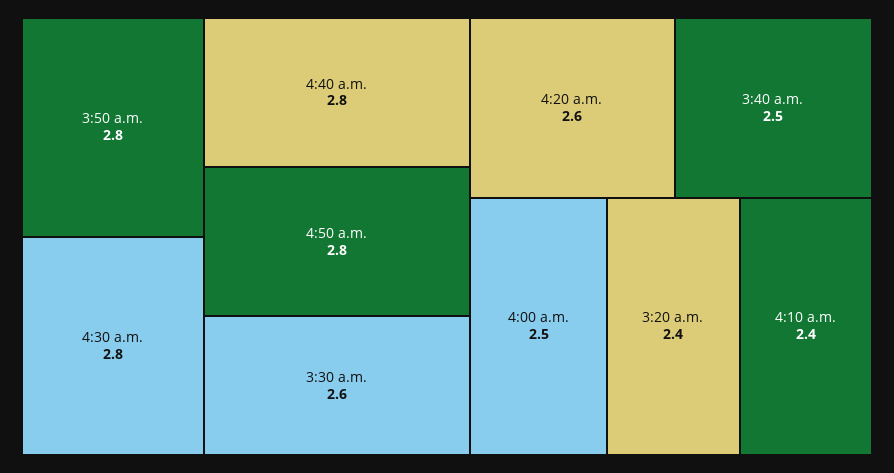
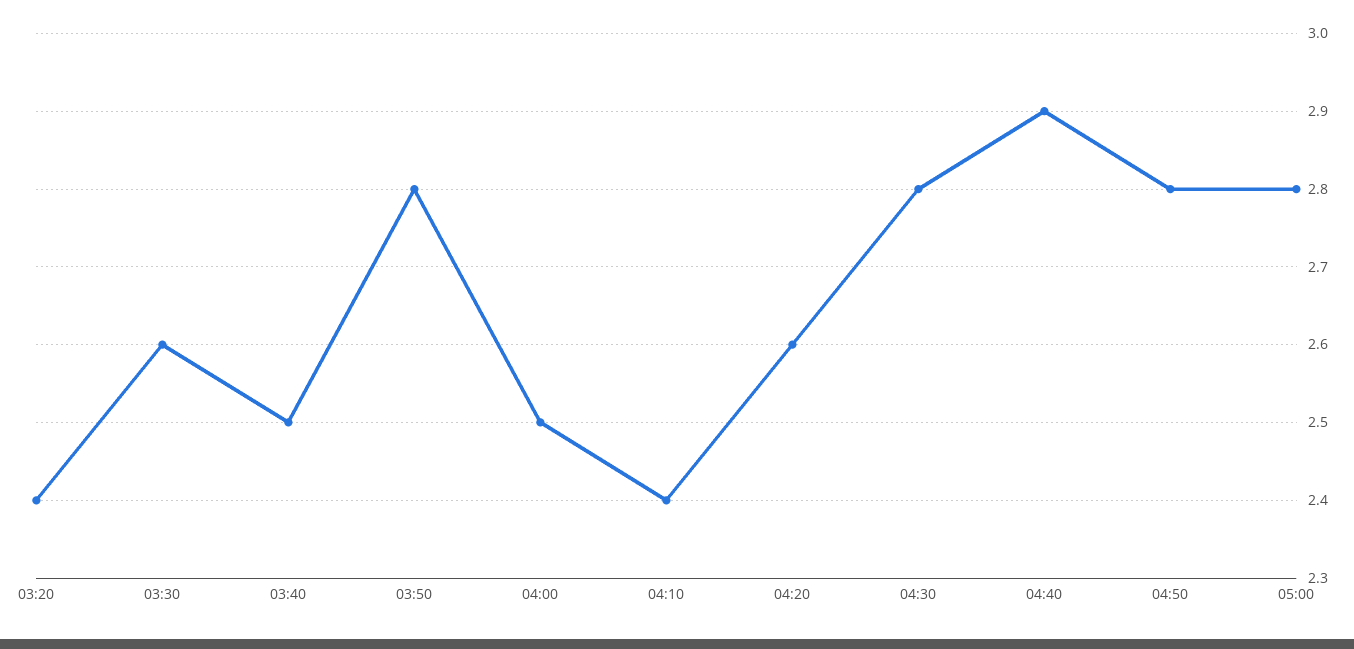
4:40 a.m.: 2.8 -> 2.9
05:00: none -> 2.8

